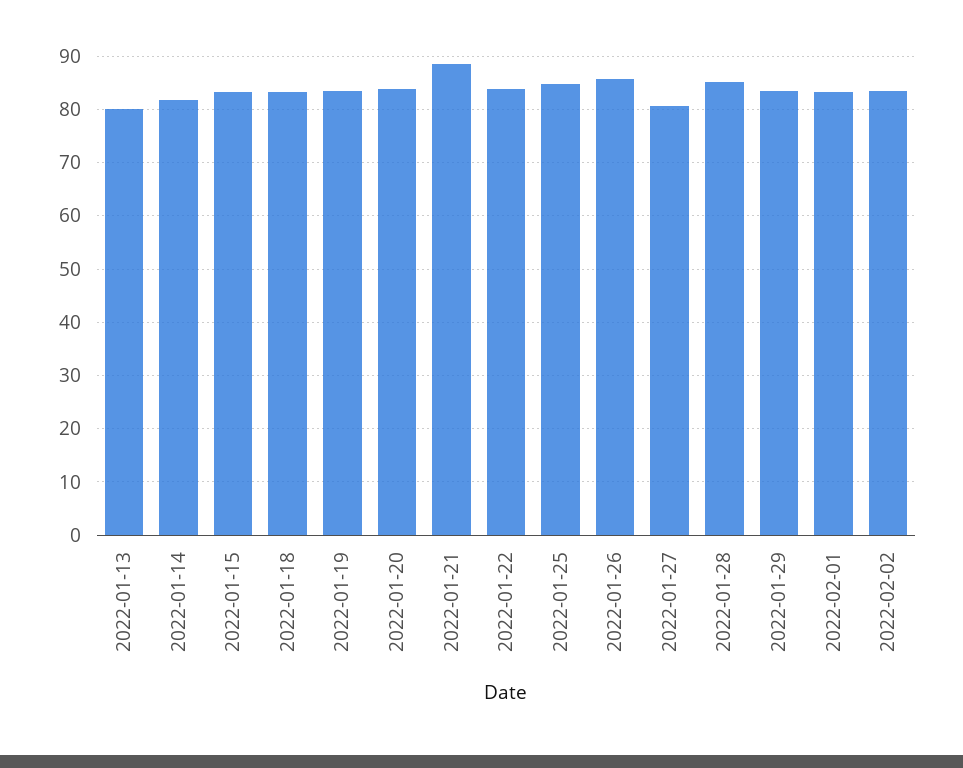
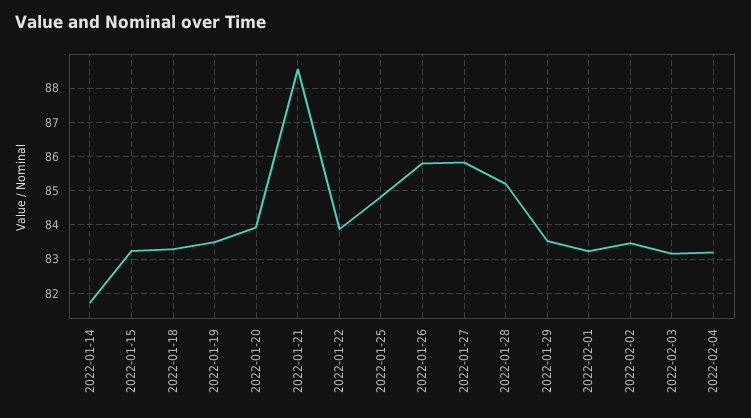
2022-01-13: 80 -> none
2022-01-27: 80 -> 85.8
2022-02-03: none -> 83.2
2022-02-04: none -> 83.2

